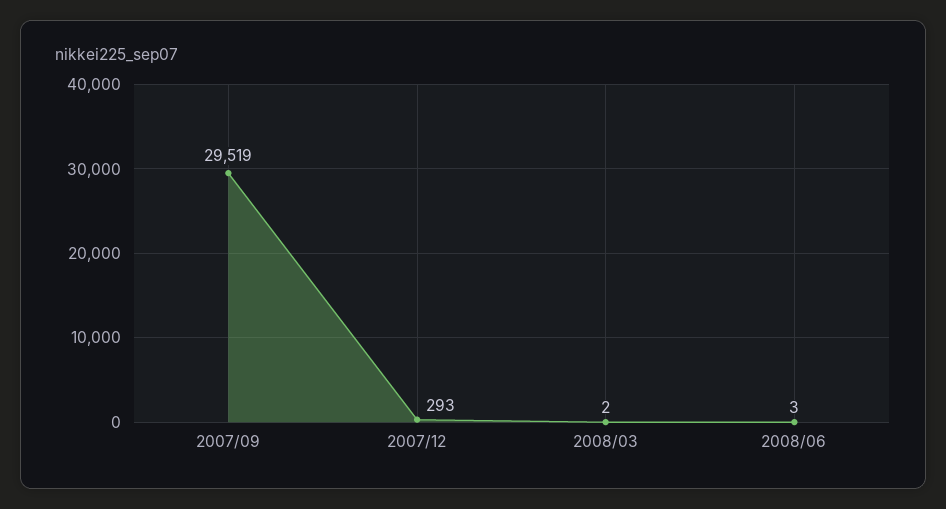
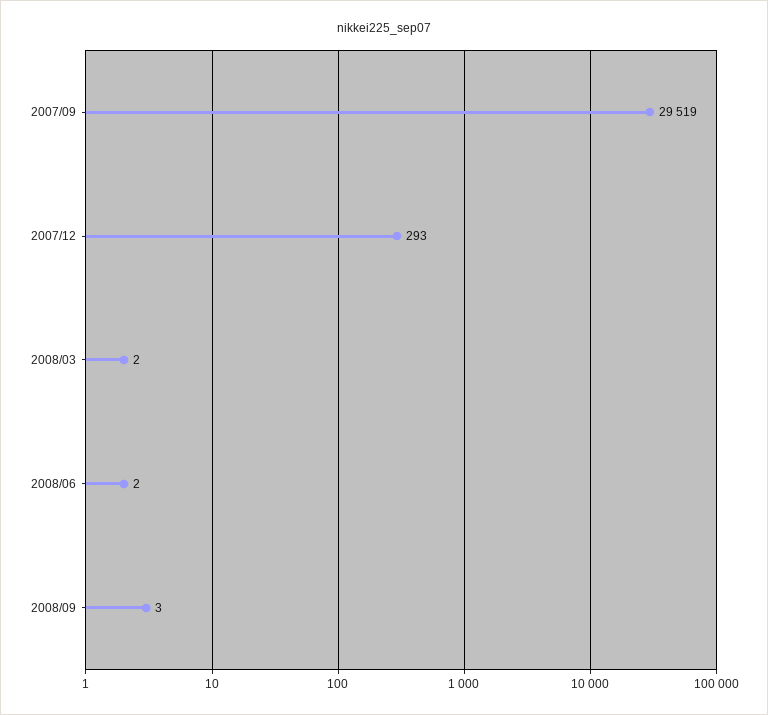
2008/06: 3 -> 2
2008/09: none -> 3

